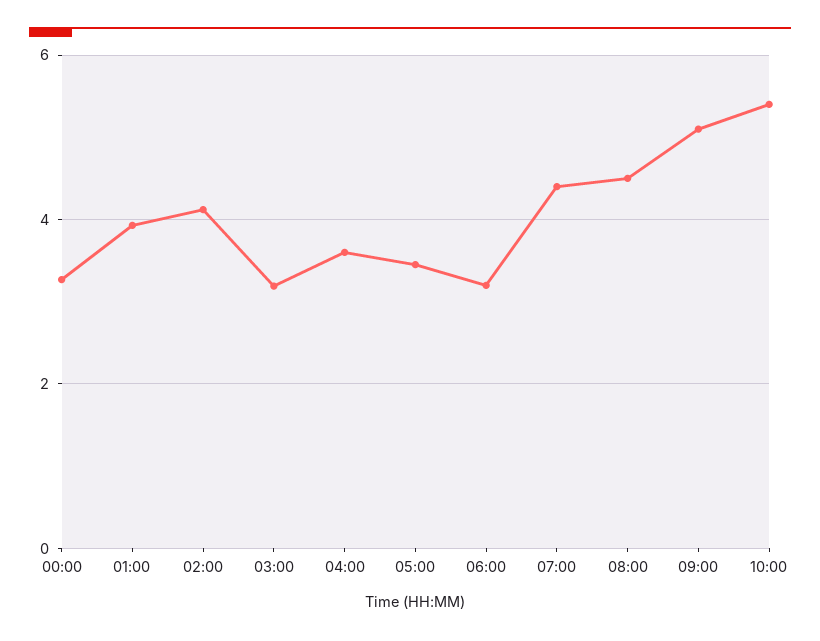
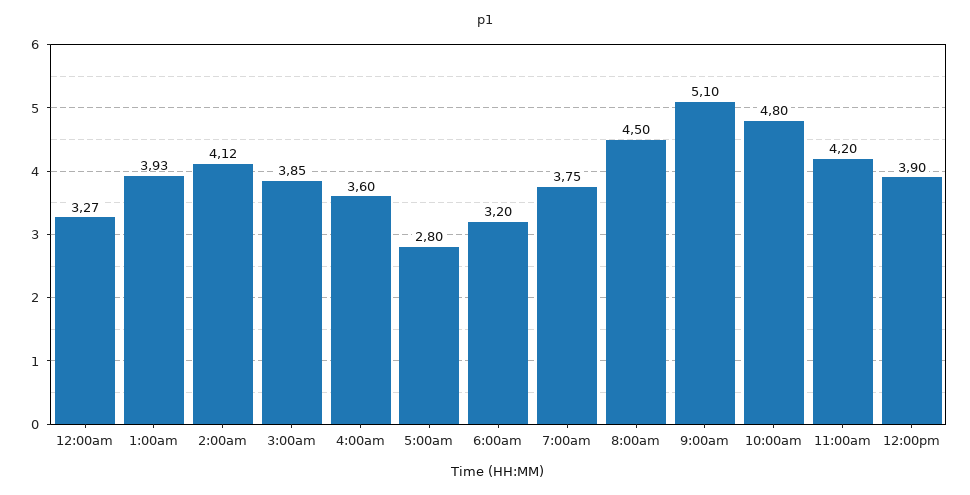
03:00: 3.2 -> 3.85
05:00: 3.4 -> 2.8
07:00: 4.4 -> 3.75
10:00: 5.4 -> 4.8
11:00am: none -> 4.2
12:00pm: none -> 3.9

